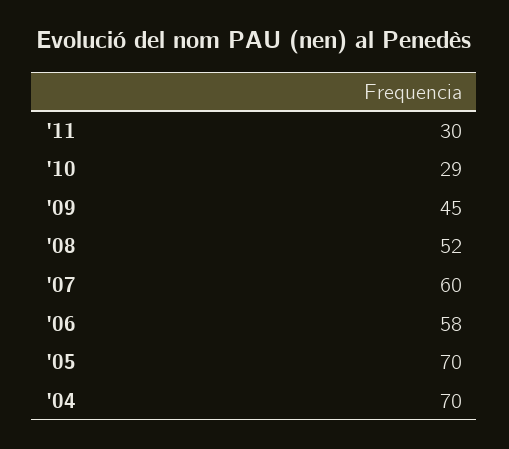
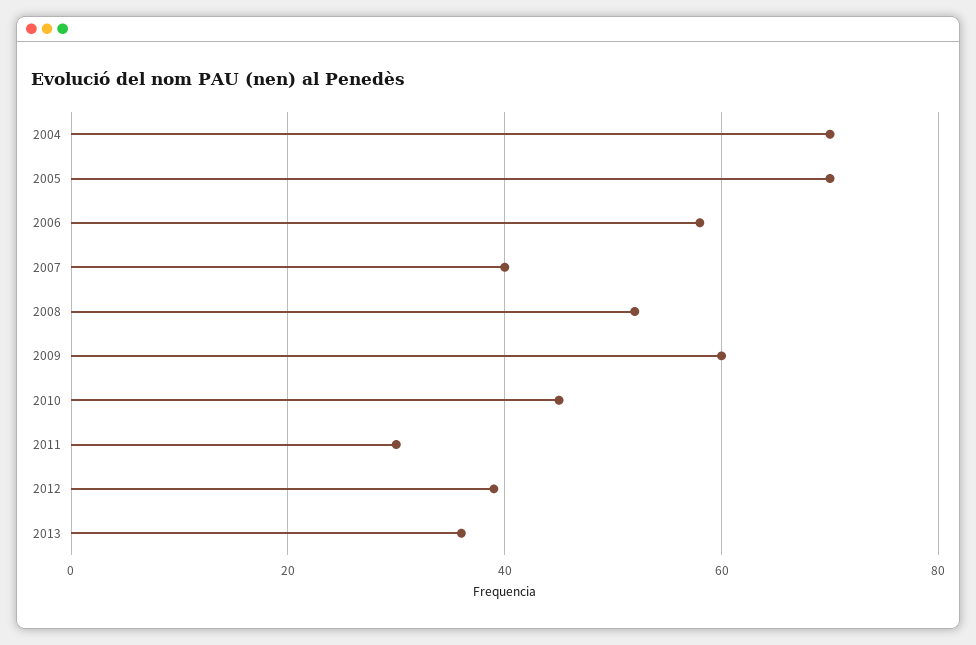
'10: 29 -> 45
'09: 45 -> 60
'07: 60 -> 40
2012: none -> 40
2013: none -> 35

